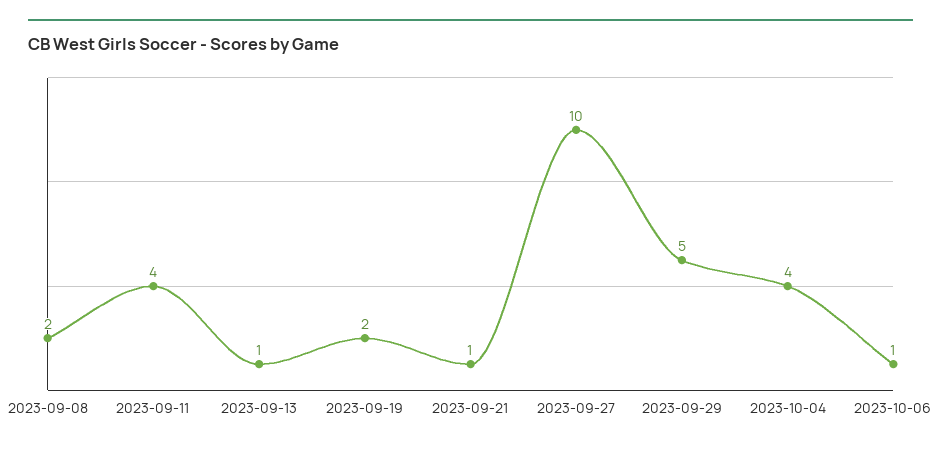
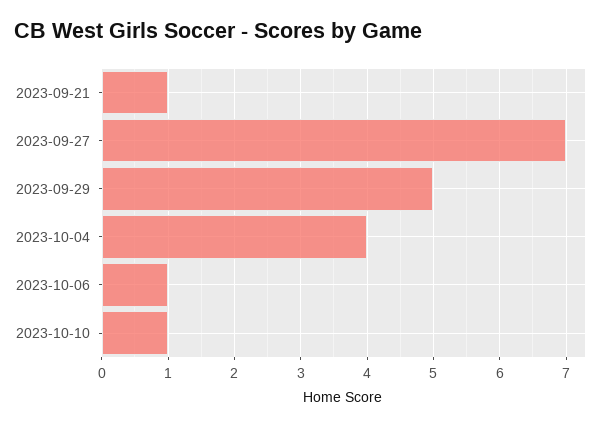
2023-09-08: 2 -> none
2023-09-11: 4 -> none
2023-09-13: 1 -> none
2023-09-19: 2 -> none
2023-09-27: 10 -> 7
2023-10-10: none -> 1

